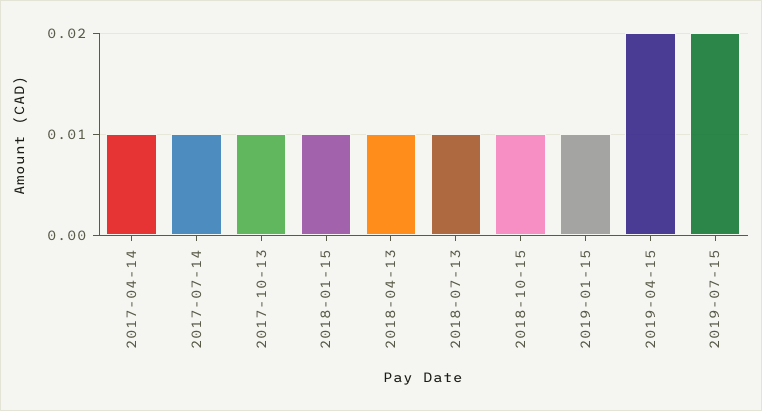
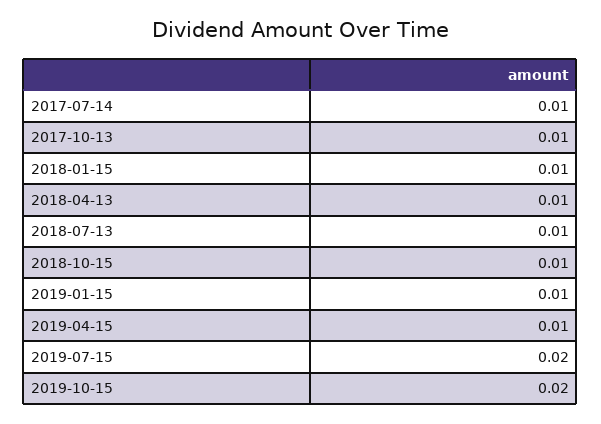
2017-04-14: 0.01 -> none
2019-04-15: 0.02 -> 0.01
2019-10-15: none -> 0.02

